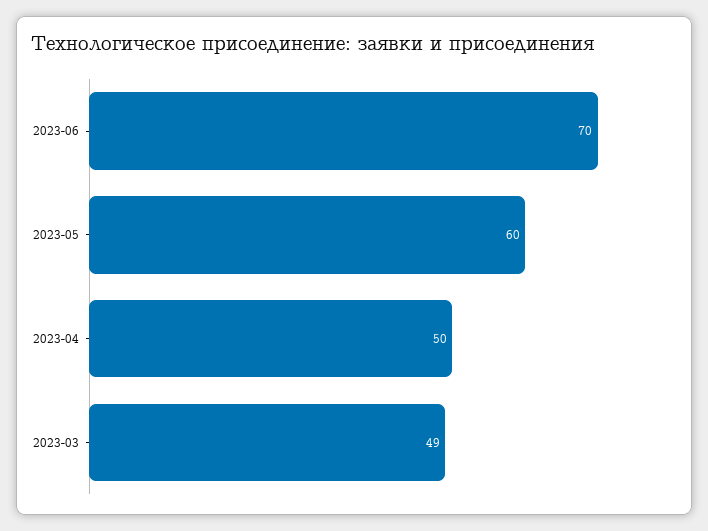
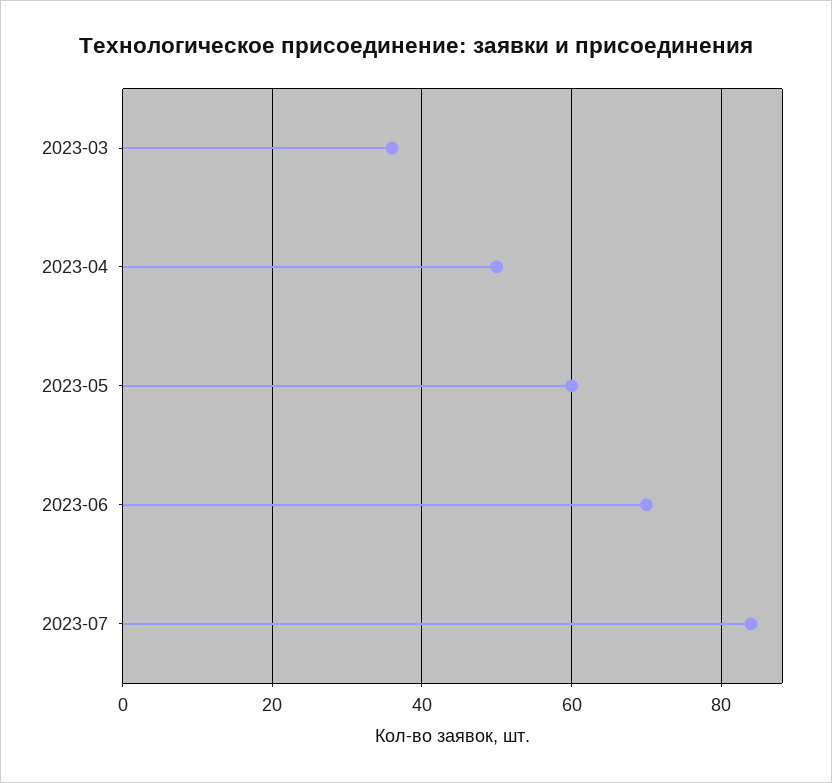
2023-03: 49 -> 35
2023-07: none -> 85

